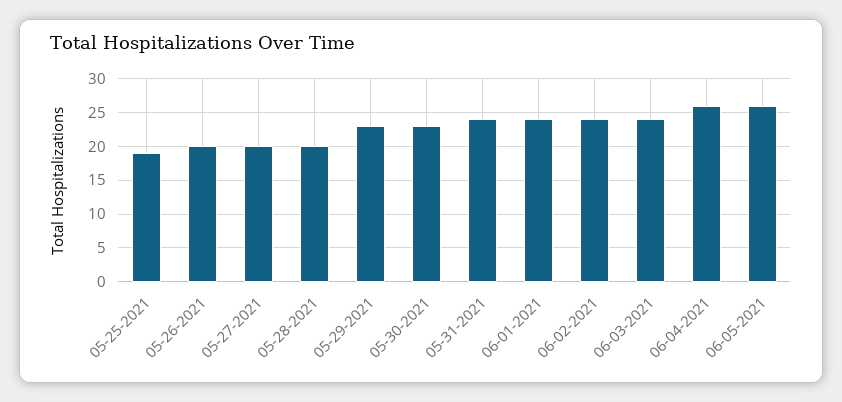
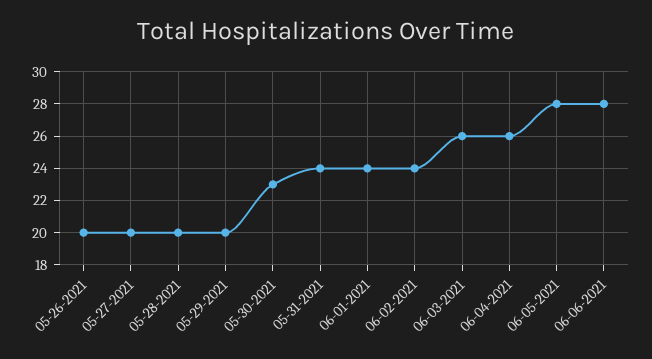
05-25-2021: 19 -> none
05-29-2021: 23 -> 20
06-03-2021: 24 -> 26
06-05-2021: 26 -> 28
06-06-2021: none -> 28

